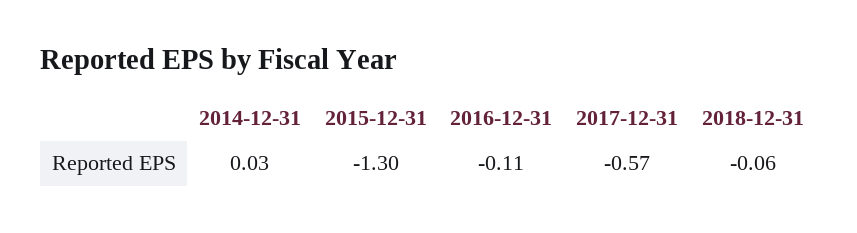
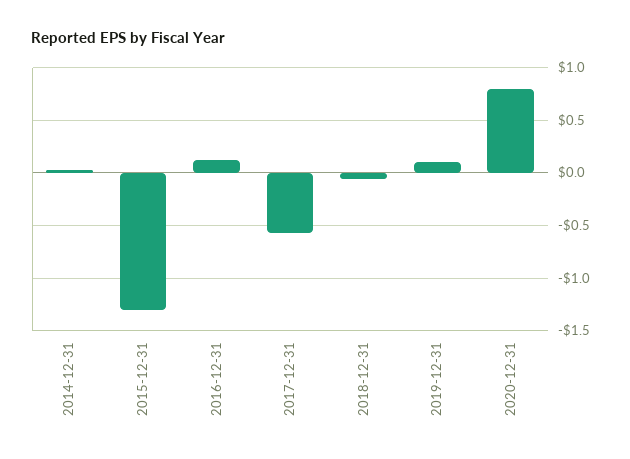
2016-12-31: -0.11 -> 0.1
2019-12-31: none -> 0.1
2020-12-31: none -> 0.8

